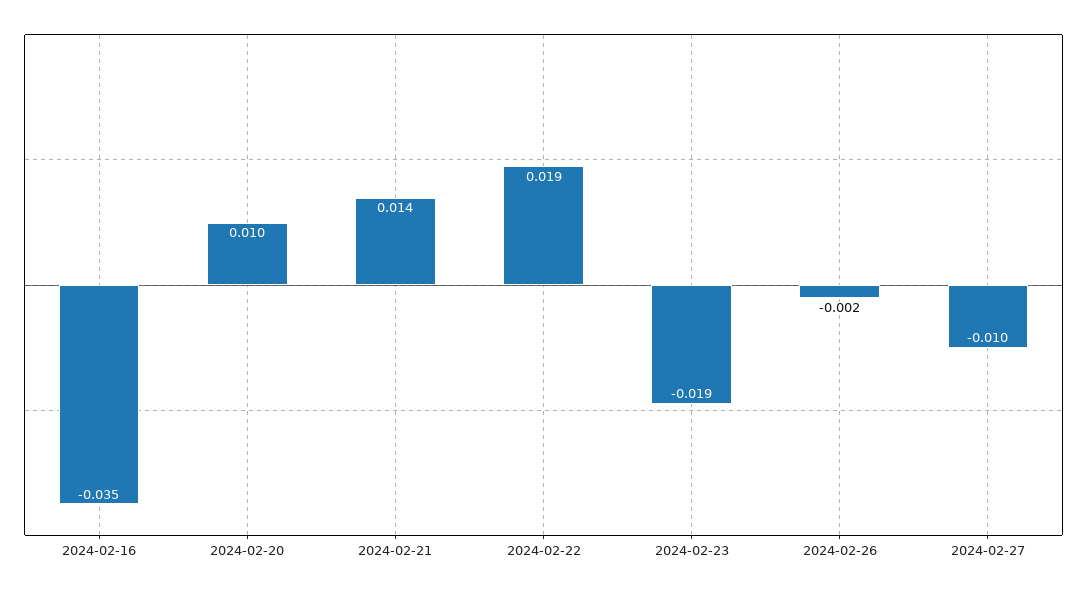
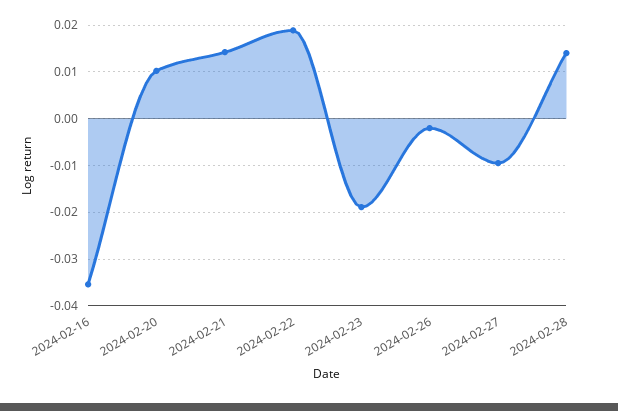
2024-02-28: none -> 0.014

